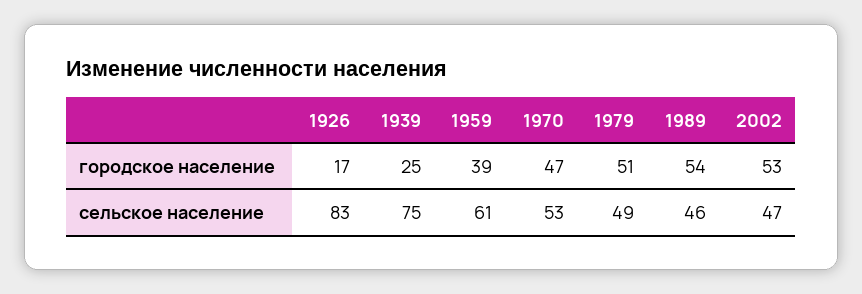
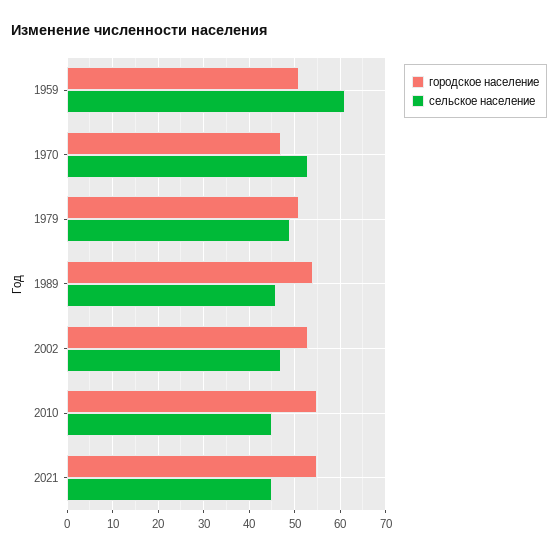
городское население, 1926: 17 -> none
городское население, 1939: 25 -> none
городское население, 1959: 39 -> 50
сельское население, 1926: 83 -> none
сельское население, 1939: 75 -> none
городское население, 2010: none -> 55
сельское население, 2010: none -> 45
городское население, 2021: none -> 55
сельское население, 2021: none -> 45

